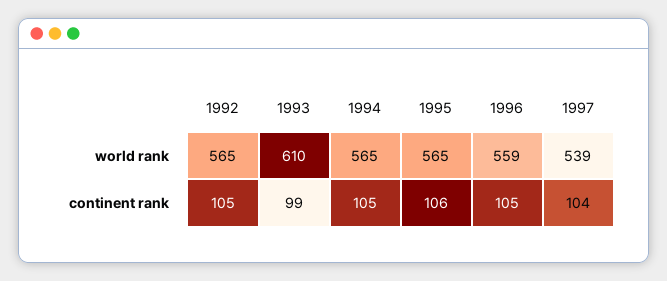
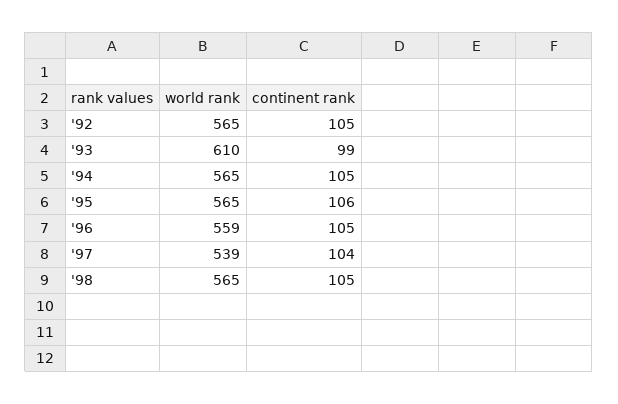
'98, world rank: none -> 565
'98, continent rank: none -> 105

